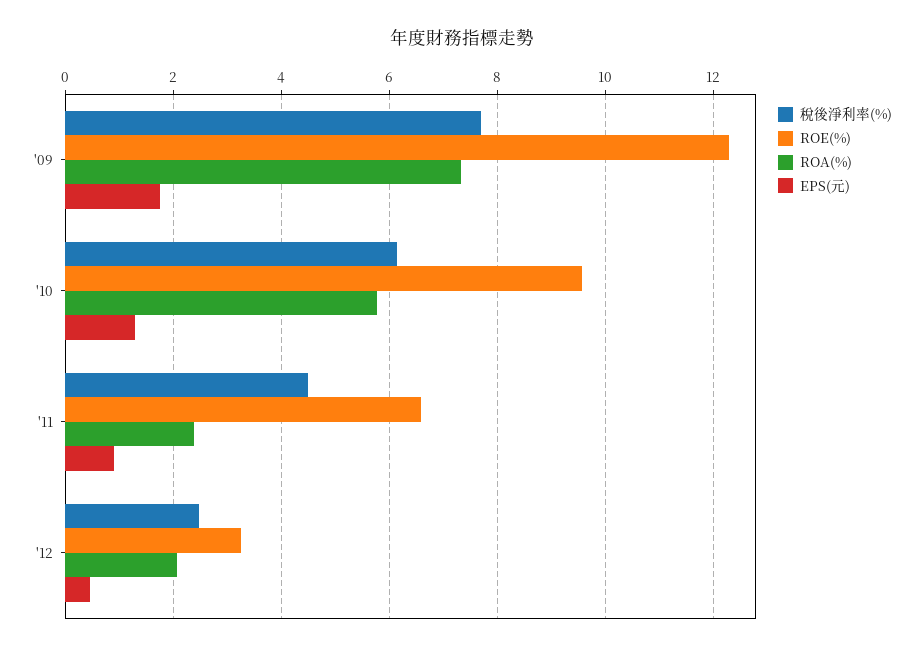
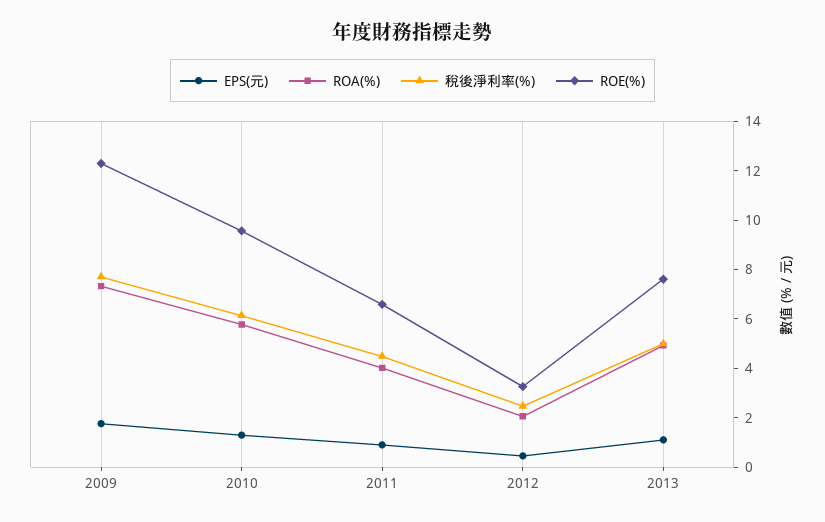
ROA(%), '11: 2.4 -> 4
EPS(元), 2013: none -> 1
ROA(%), 2013: none -> 5
稅後淨利率(%), 2013: none -> 5
ROE(%), 2013: none -> 7.5

